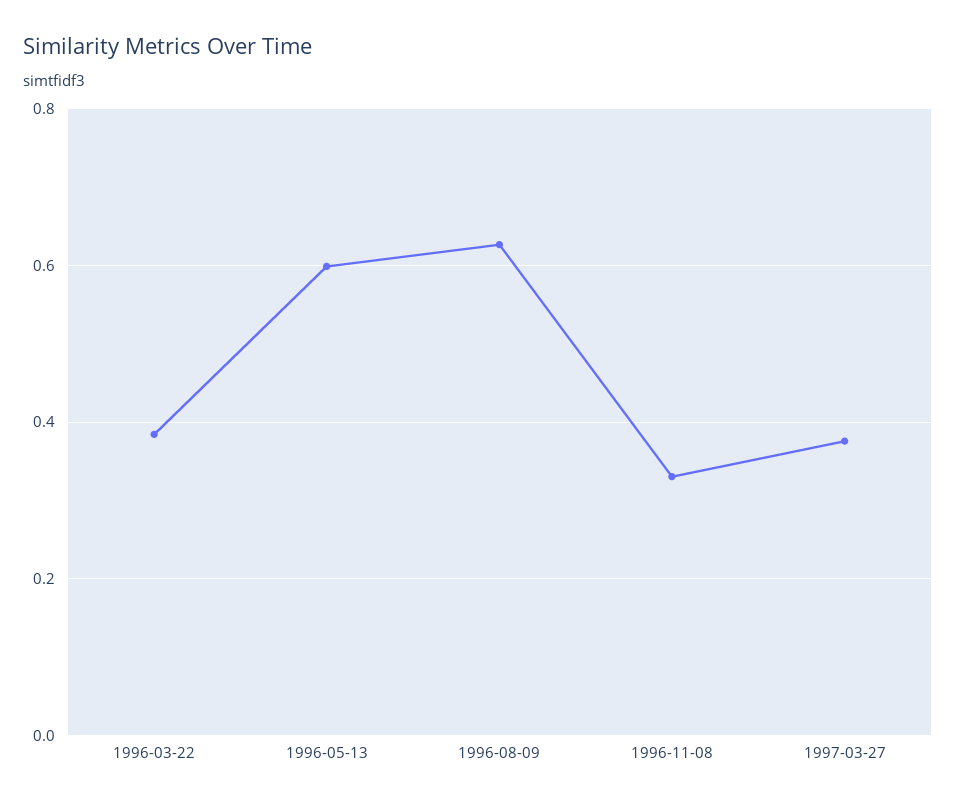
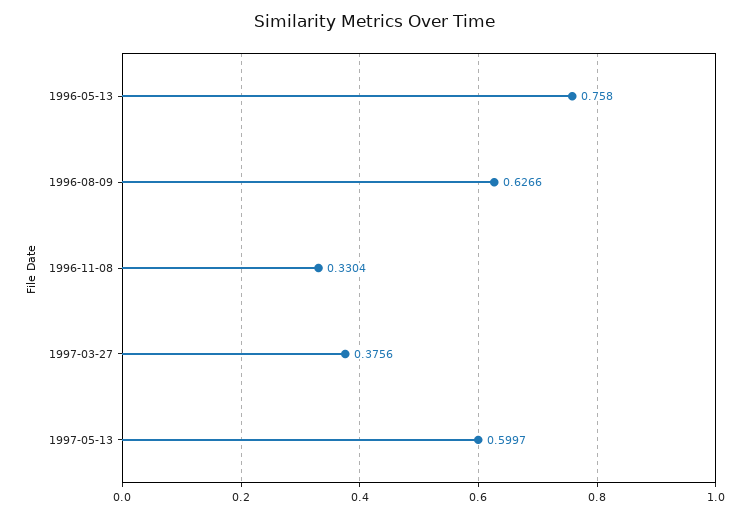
1996-03-22: 0.38 -> none
1996-05-13: 0.6 -> 0.758
1997-05-13: none -> 0.5997

